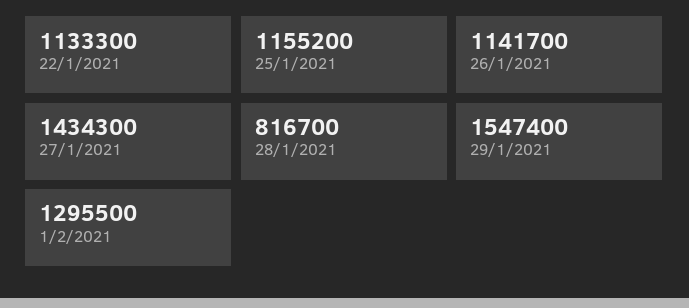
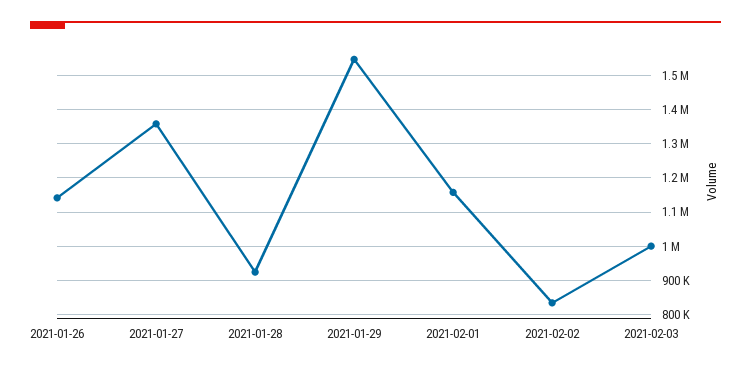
22/1/2021: 1133300 -> none
25/1/2021: 1155200 -> none
27/1/2021: 1434300 -> 1360000
28/1/2021: 816700 -> 920000
1/2/2021: 1295500 -> 1160000
2021-02-02: none -> 840000
2021-02-03: none -> 1000000

